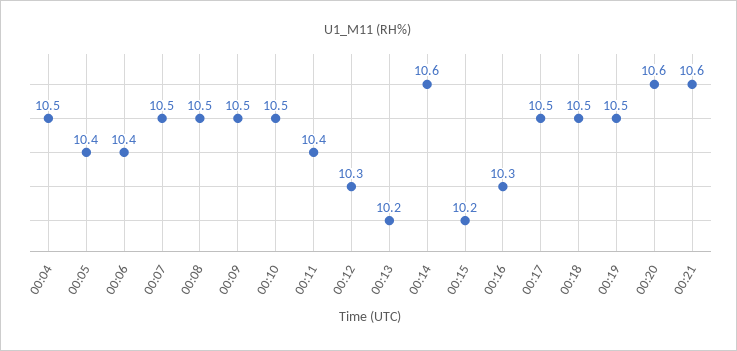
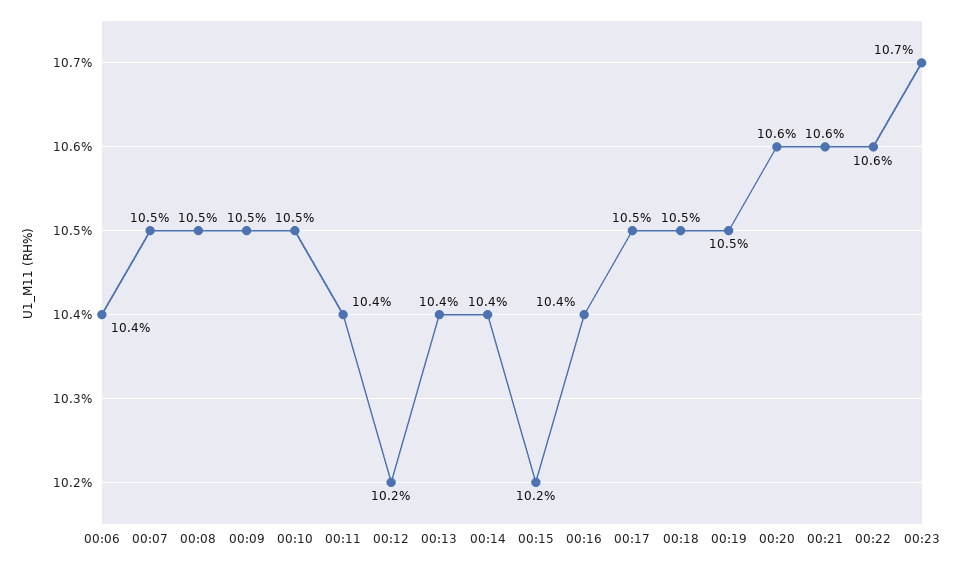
00:04: 10.5 -> none
00:05: 10.4 -> none
00:12: 10.3 -> 10.2
00:13: 10.2 -> 10.4
00:14: 10.6 -> 10.4
00:16: 10.3 -> 10.4
00:22: none -> 10.6
00:23: none -> 10.7

